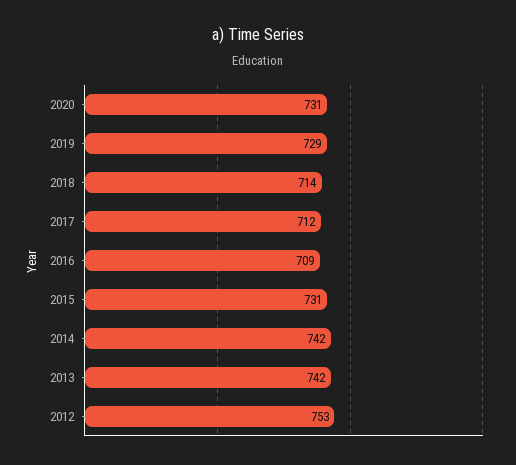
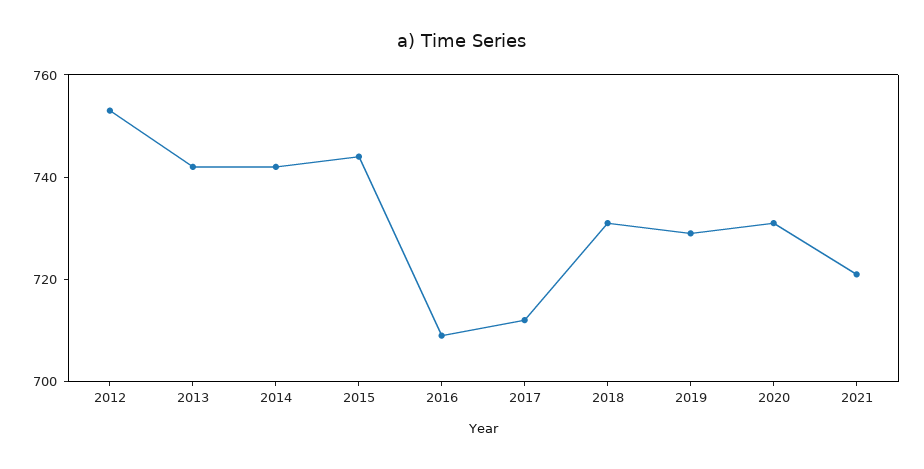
2018: 714 -> 730
2015: 731 -> 745
2021: none -> 720

